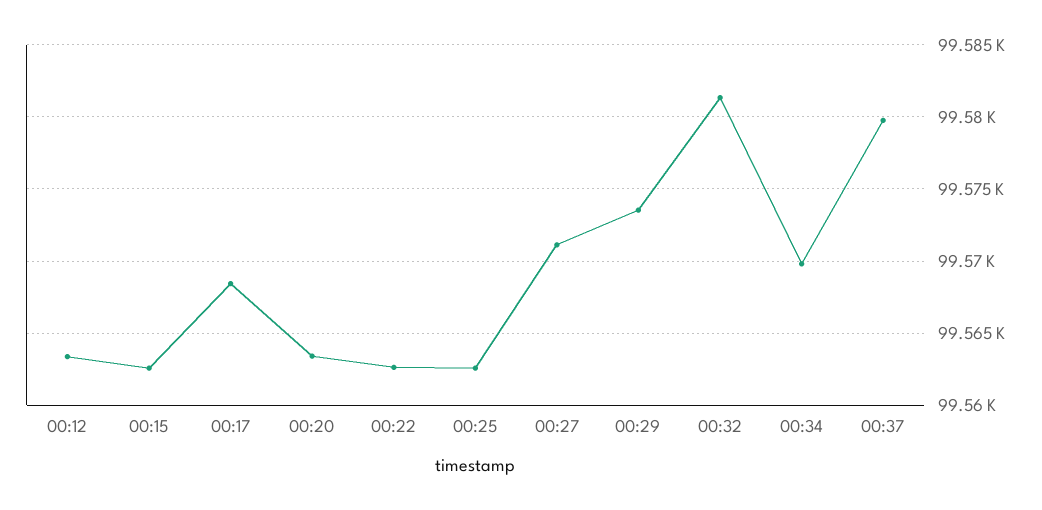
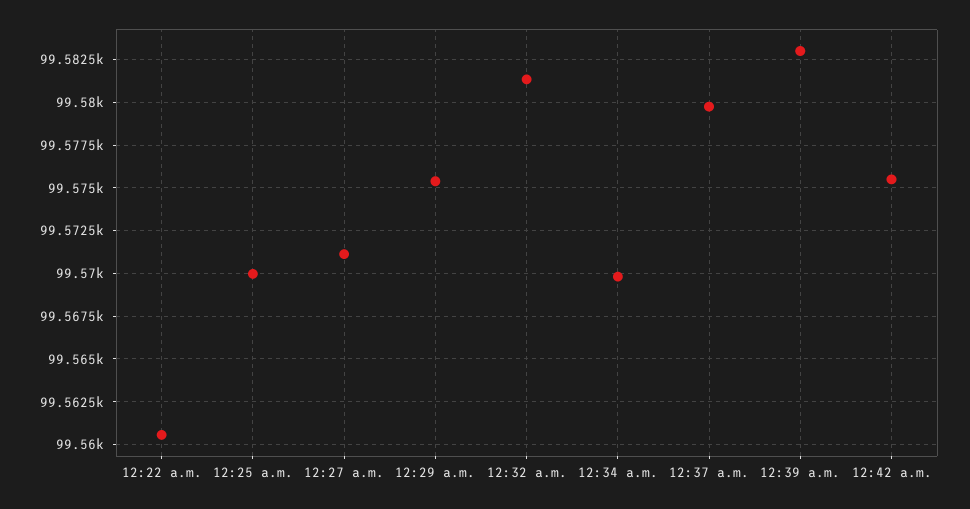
00:12: 99563.5 -> none
00:15: 99562.5 -> none
00:17: 99568.5 -> none
00:20: 99563.5 -> none
00:22: 99562.5 -> 99560.5
00:25: 99562.5 -> 99570
00:29: 99573.5 -> 99575.5
12:39 a.m.: none -> 99583
12:42 a.m.: none -> 99575.5

